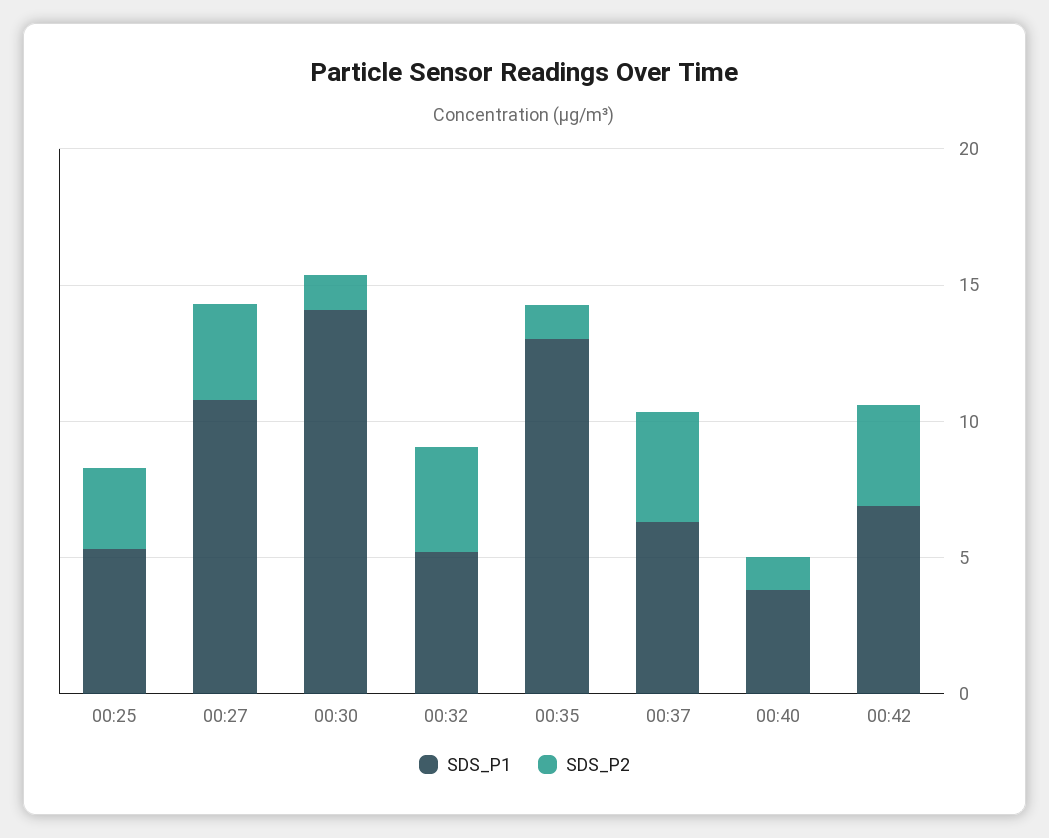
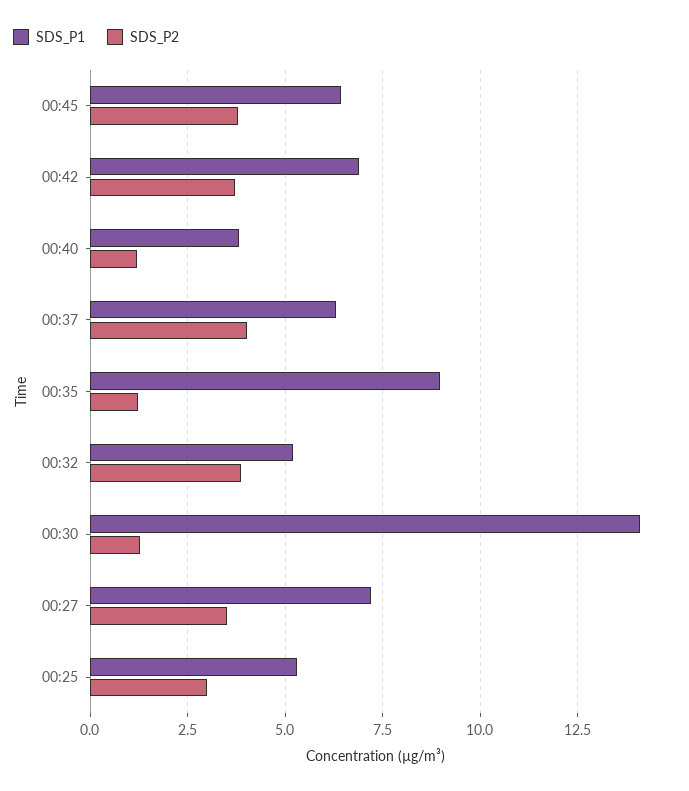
SDS_P1, 00:27: 11 -> 7.25
SDS_P1, 00:35: 13 -> 9
SDS_P1, 00:45: none -> 6.5
SDS_P2, 00:45: none -> 3.75

